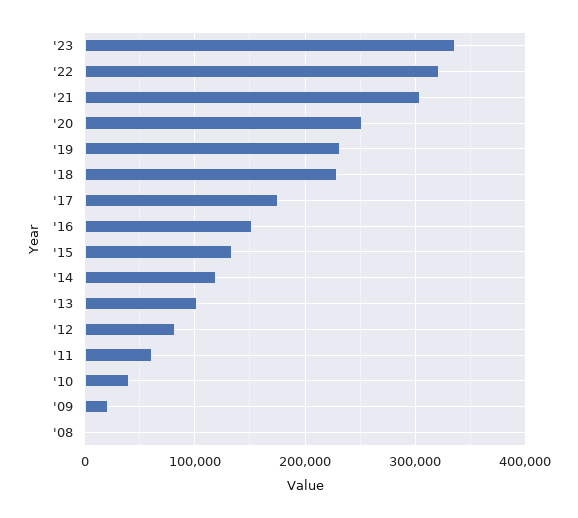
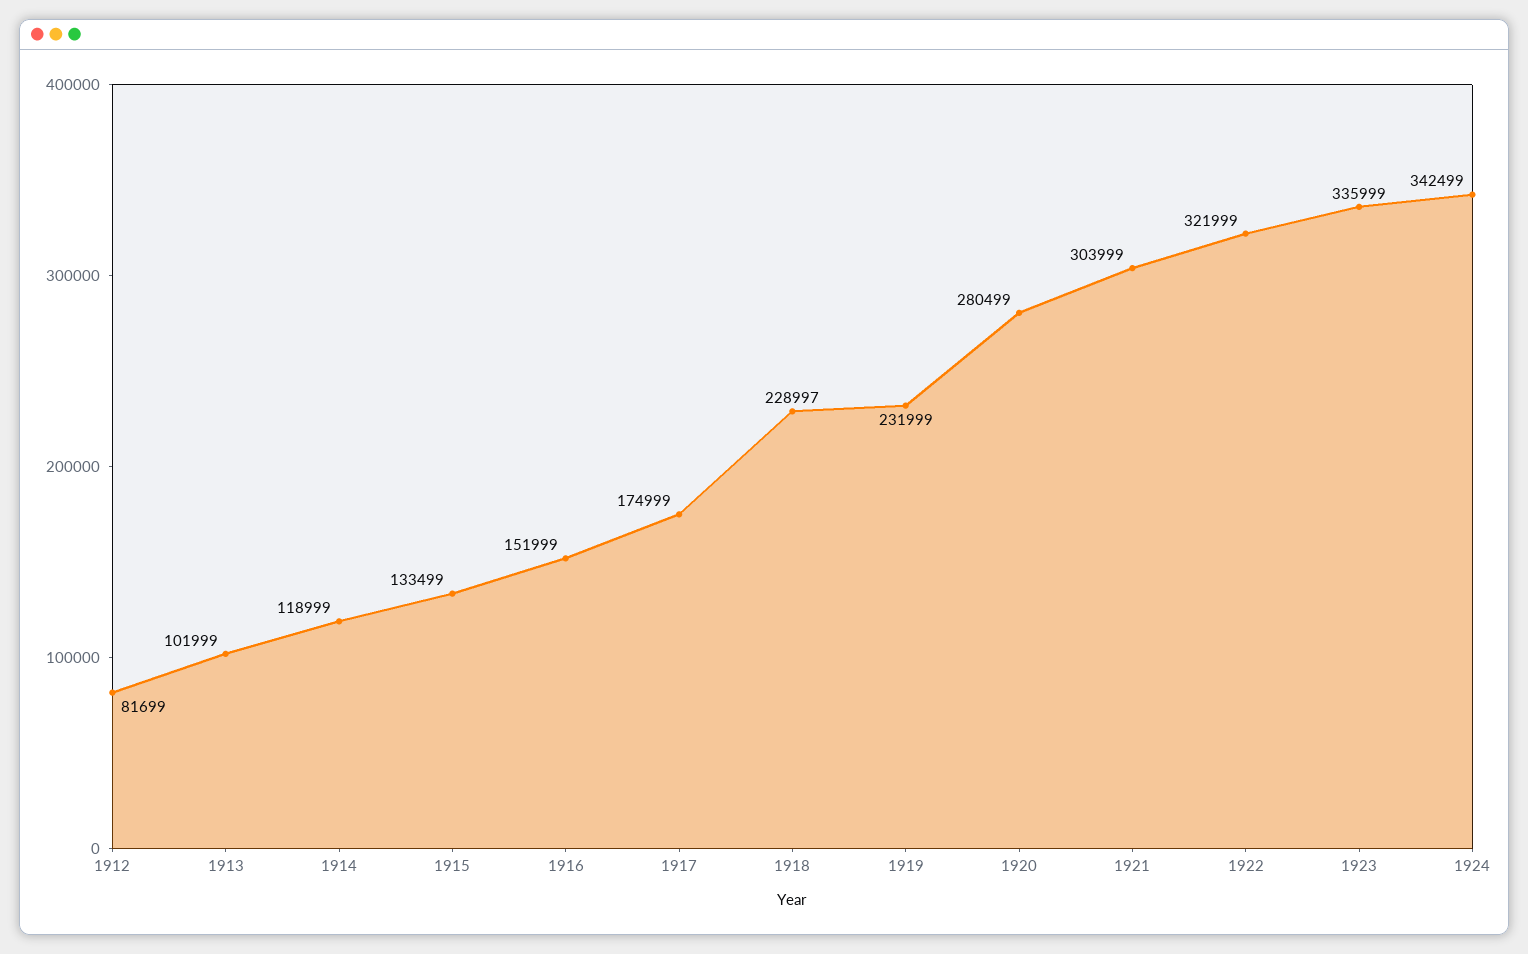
'20: 250000 -> 280499
'11: 60000 -> none
'10: 40000 -> none
'09: 20000 -> none
'08: 0 -> none
1924: none -> 342499

